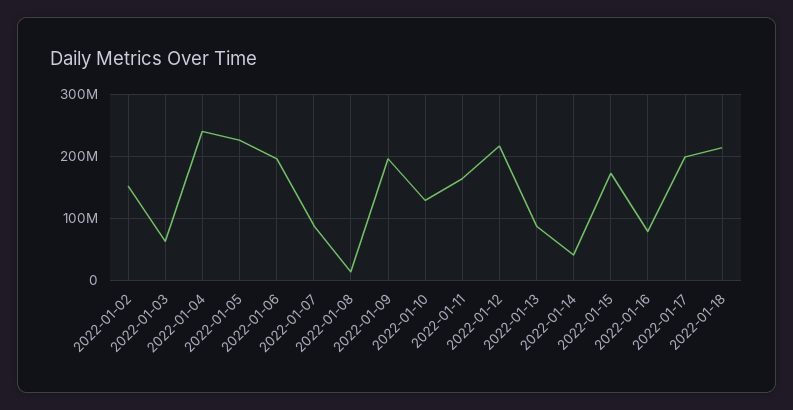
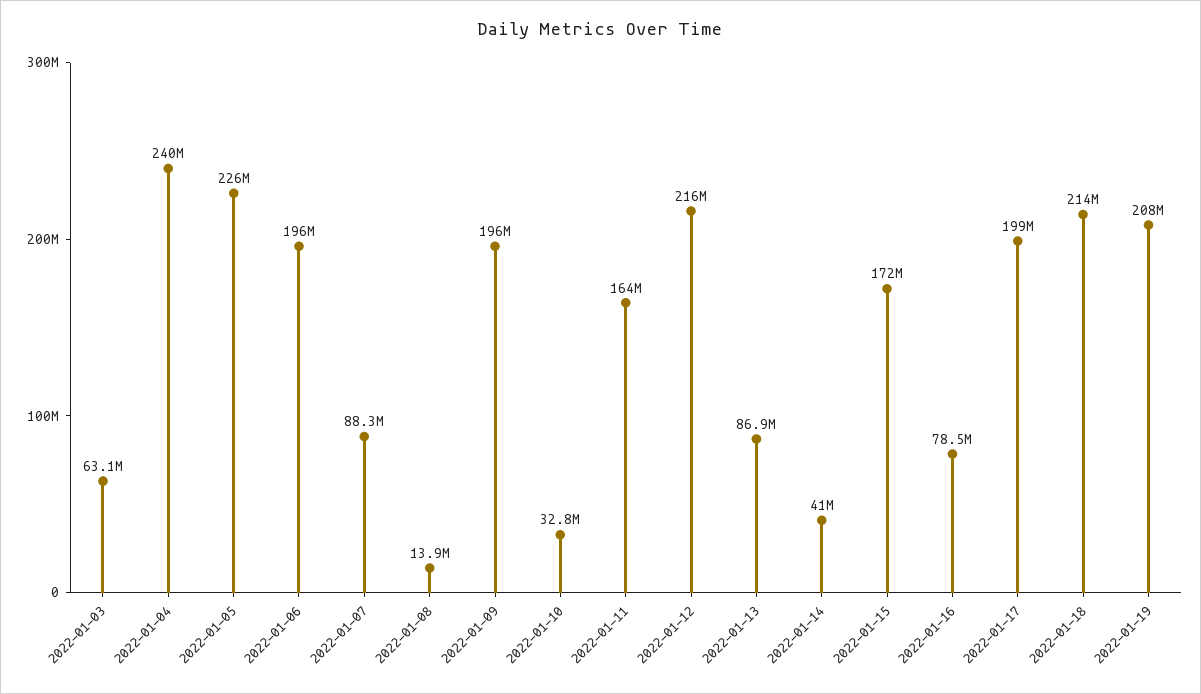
2022-01-02: 150000000 -> none
2022-01-10: 130000000 -> 32800000
2022-01-19: none -> 208000000

